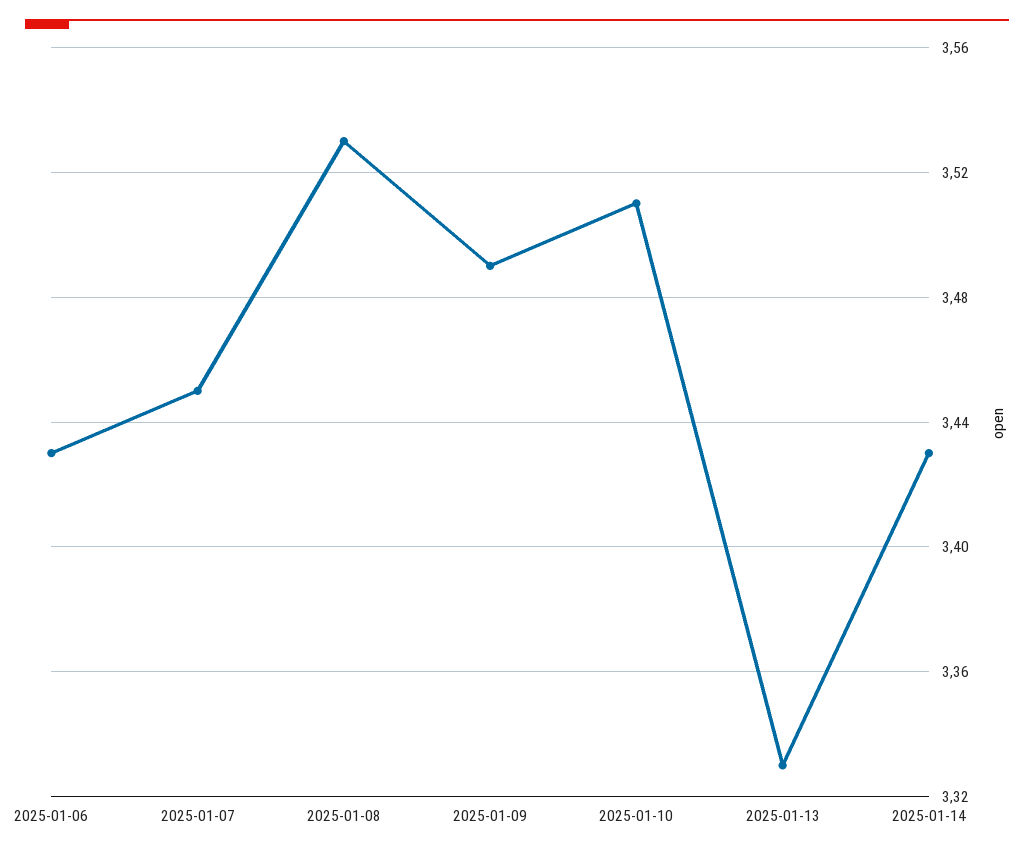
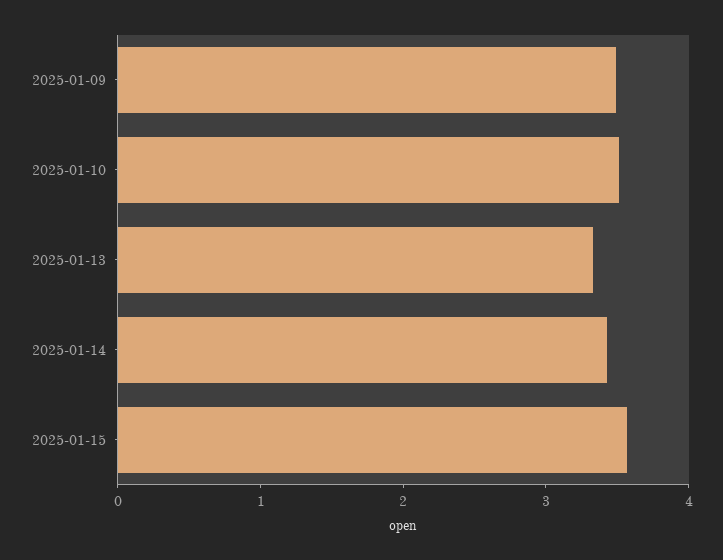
2025-01-06: 3.43 -> none
2025-01-07: 3.45 -> none
2025-01-08: 3.53 -> none
2025-01-15: none -> 3.6

